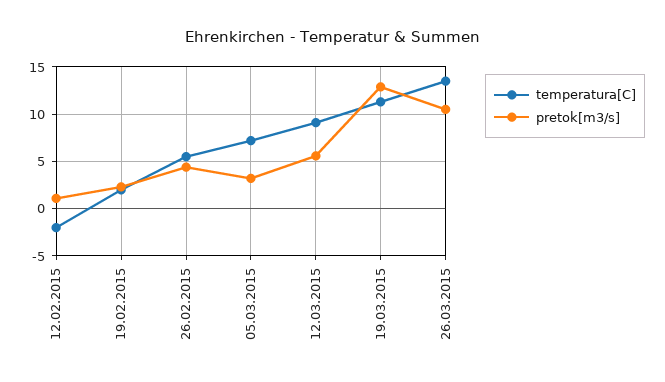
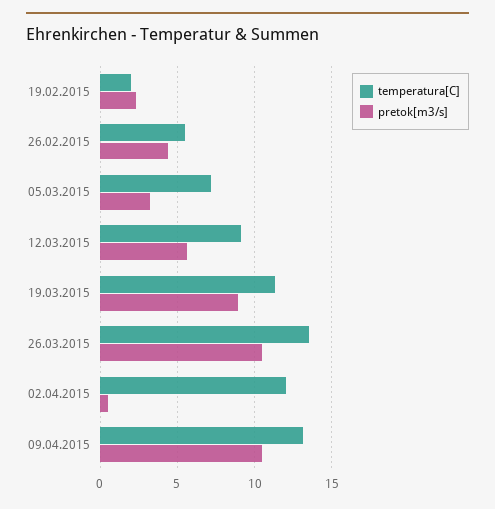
temperatura[C], 12.02.2015: -2 -> none
pretok[m3/s], 12.02.2015: 1 -> none
pretok[m3/s], 19.03.2015: 13 -> 9
temperatura[C], 02.04.2015: none -> 12
pretok[m3/s], 02.04.2015: none -> 0.5
temperatura[C], 09.04.2015: none -> 13
pretok[m3/s], 09.04.2015: none -> 10.5

